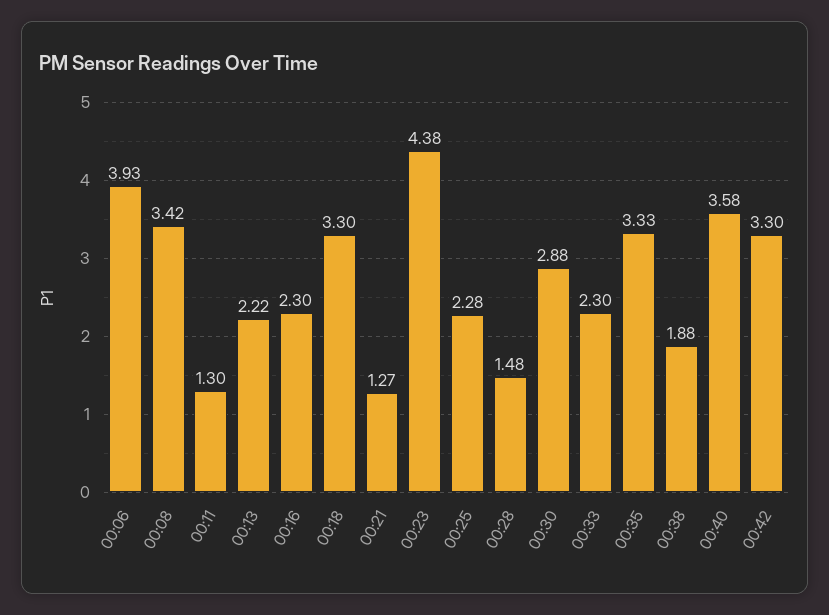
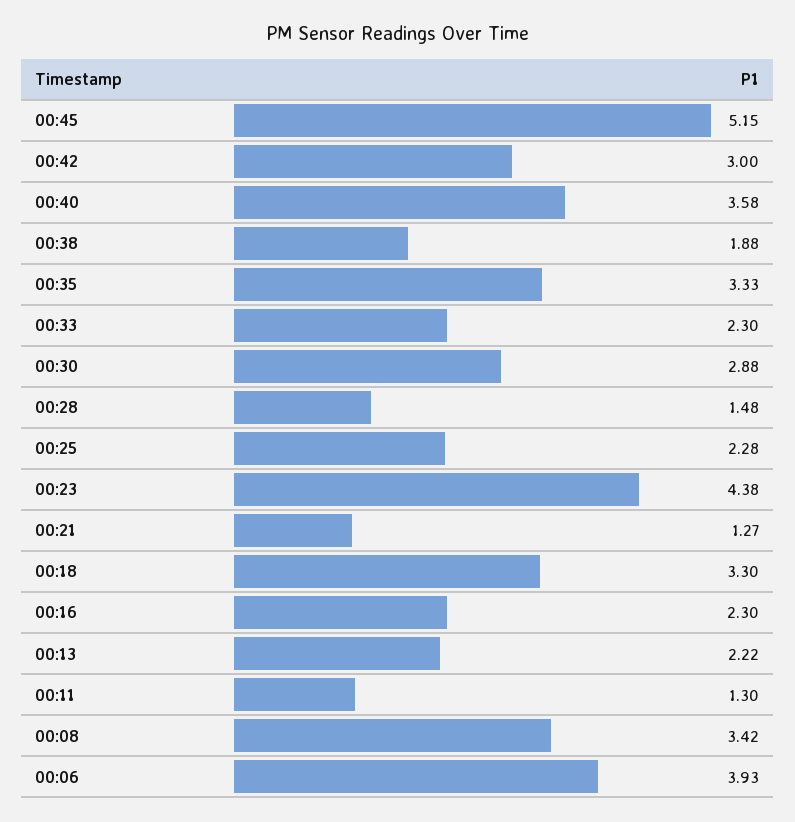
00:42: 3.3 -> 3
00:45: none -> 5.15

